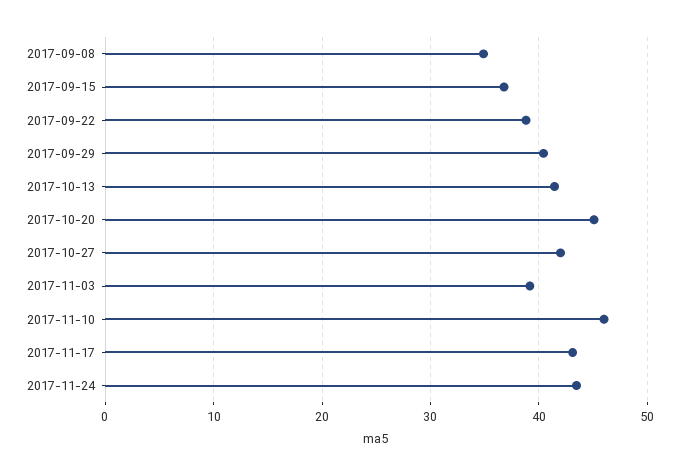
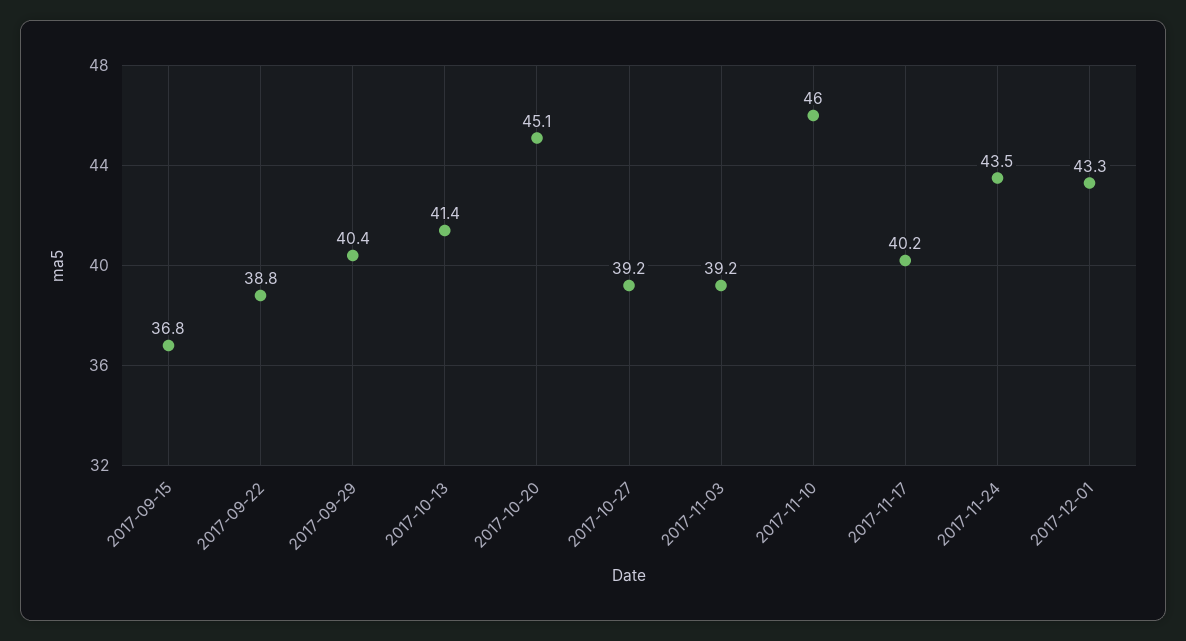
2017-09-08: 35 -> none
2017-10-27: 42 -> 39.2
2017-11-17: 43 -> 40.2
2017-12-01: none -> 43.3

